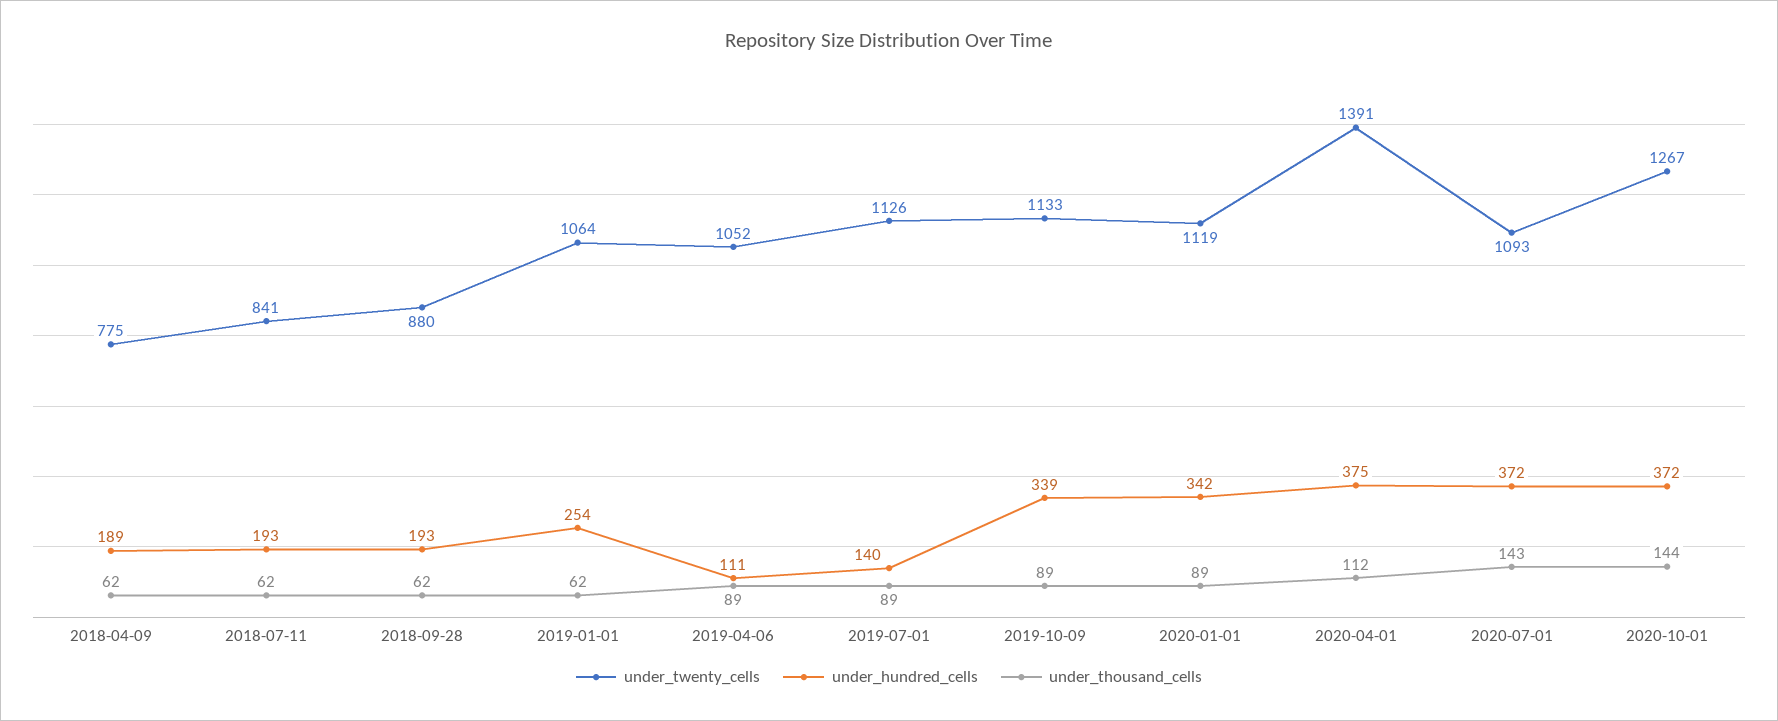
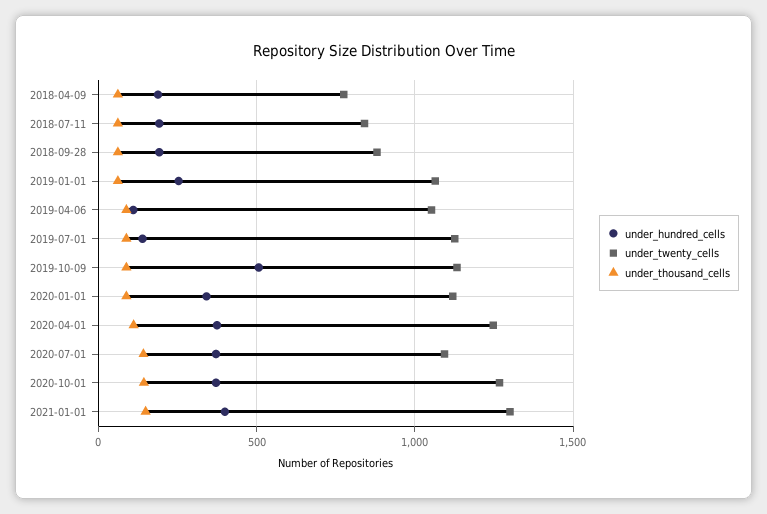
under_hundred_cells, 2019-10-09: 339 -> 500
under_twenty_cells, 2020-04-01: 1391 -> 1250
under_hundred_cells, 2021-01-01: none -> 400
under_twenty_cells, 2021-01-01: none -> 1300
under_thousand_cells, 2021-01-01: none -> 150

